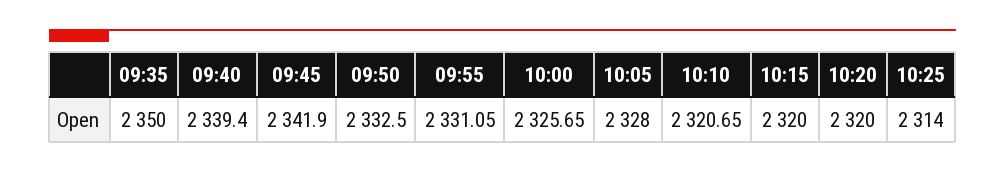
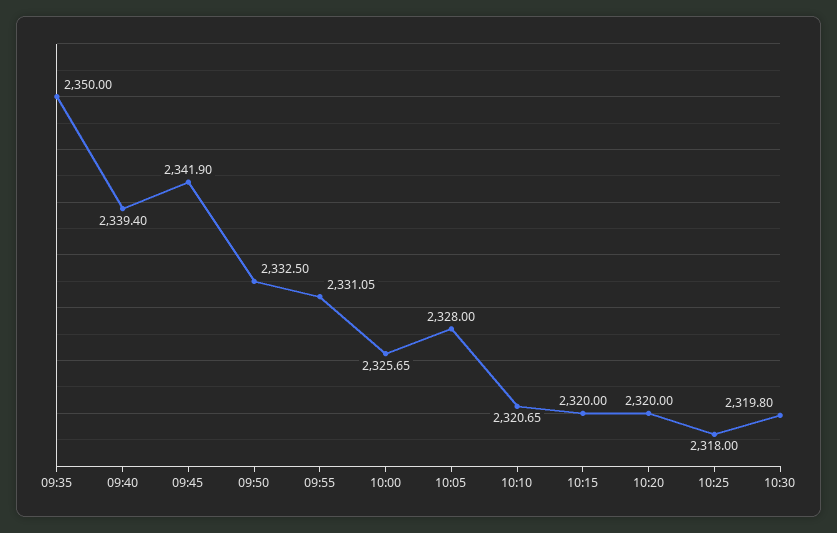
10:25: 2314 -> 2318
10:30: none -> 2319.8

